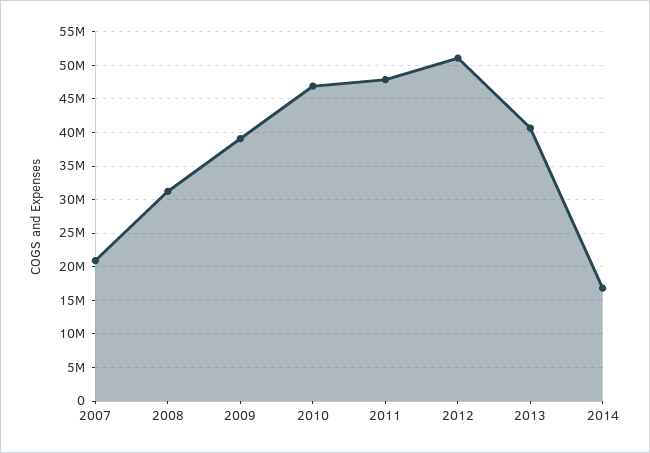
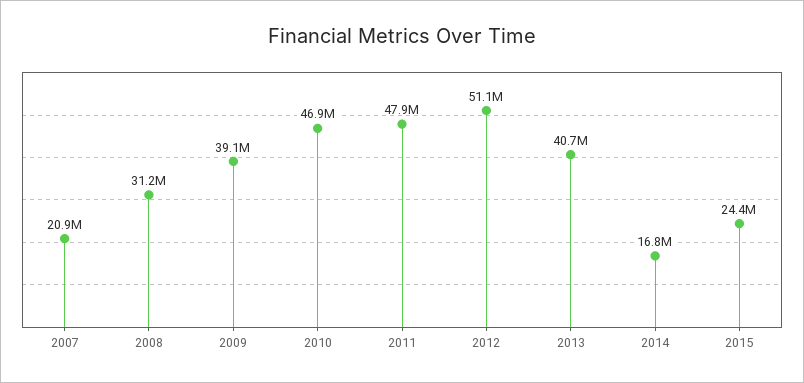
2015: none -> 24400000

